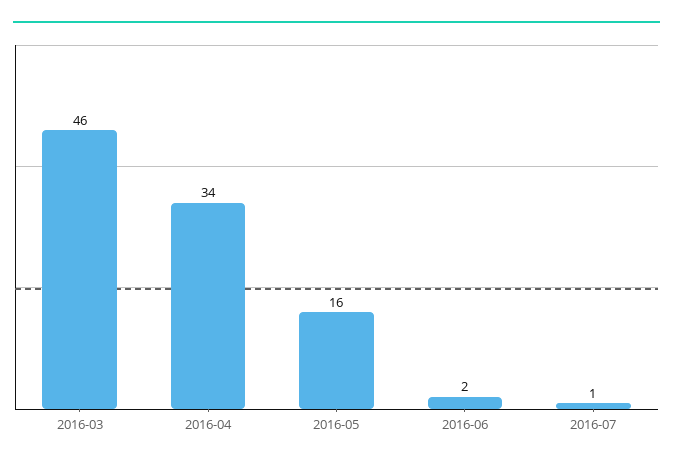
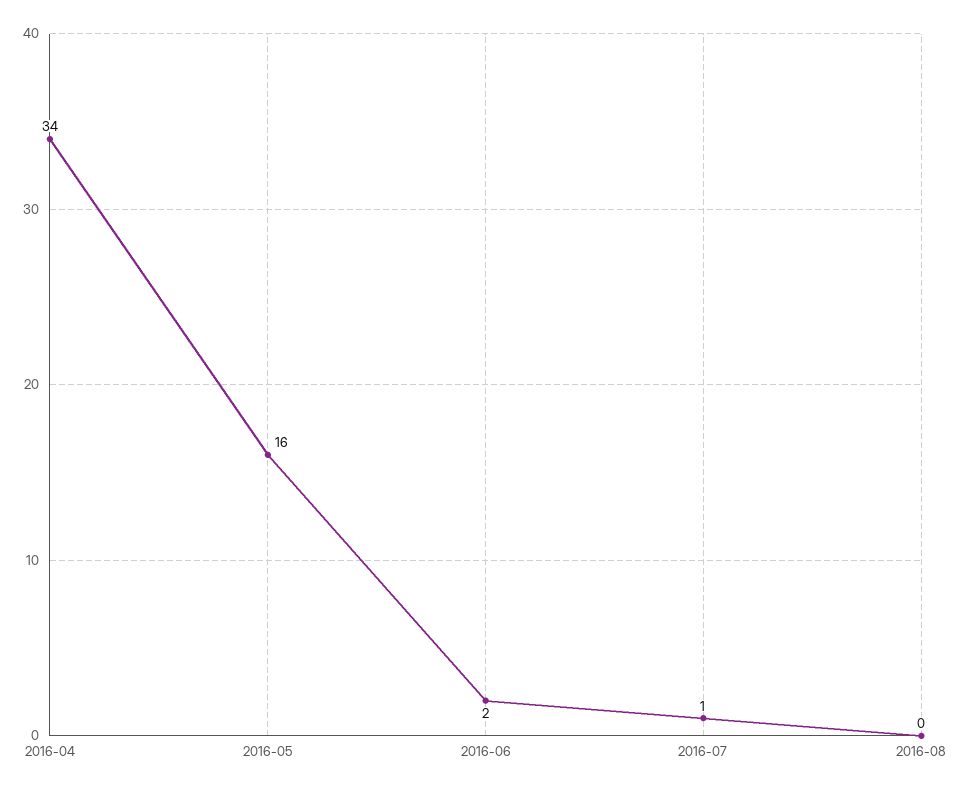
2016-03: 46 -> none
2016-08: none -> 0

